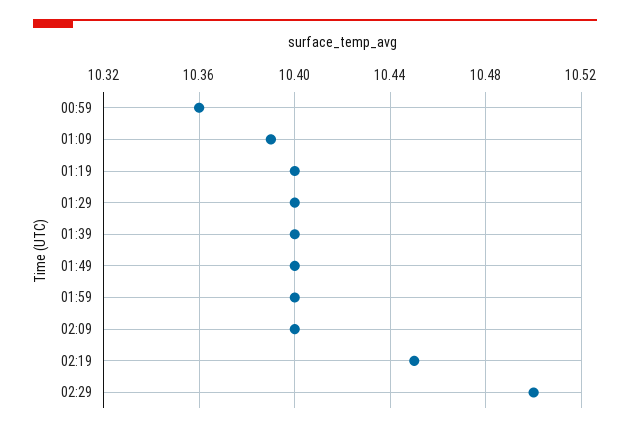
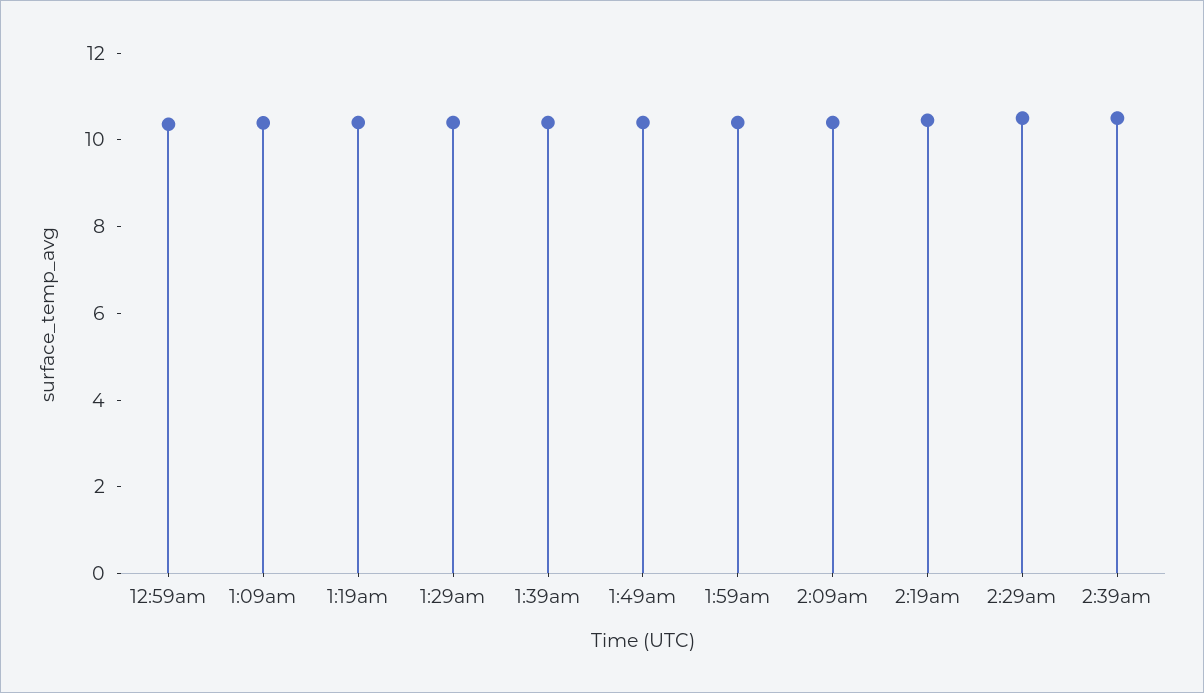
2:39am: none -> 10.5

